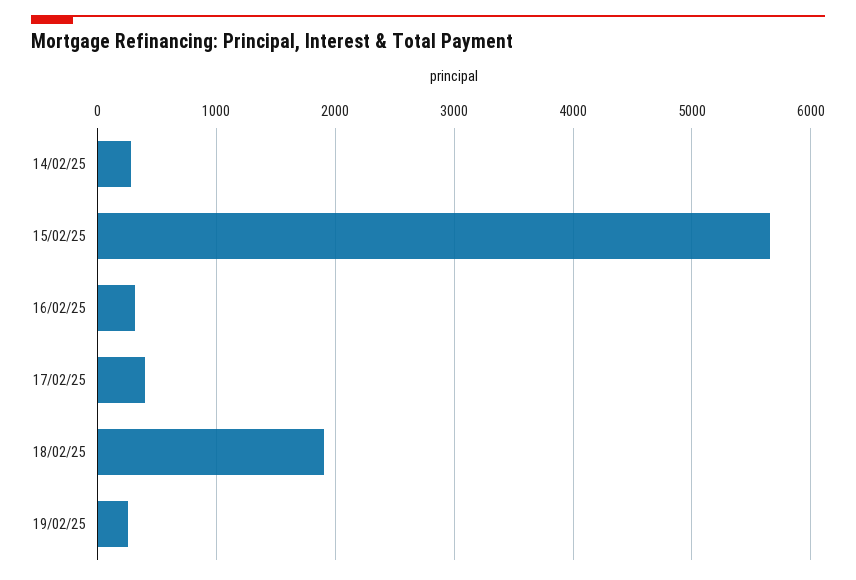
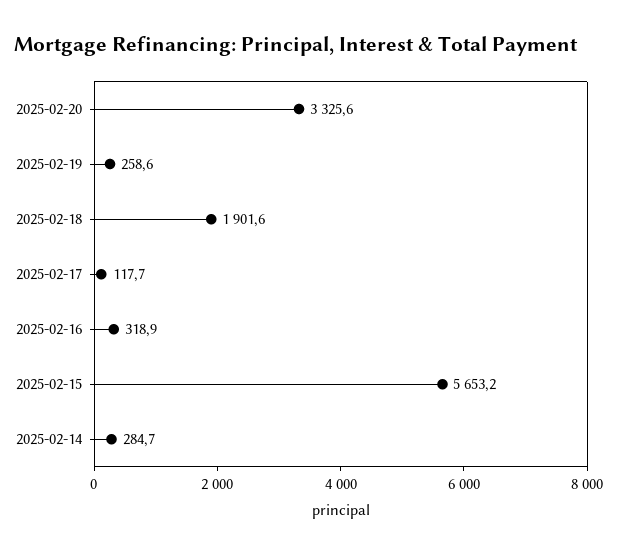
17/02/25: 400 -> 117.7
2025-02-20: none -> 3325.6

